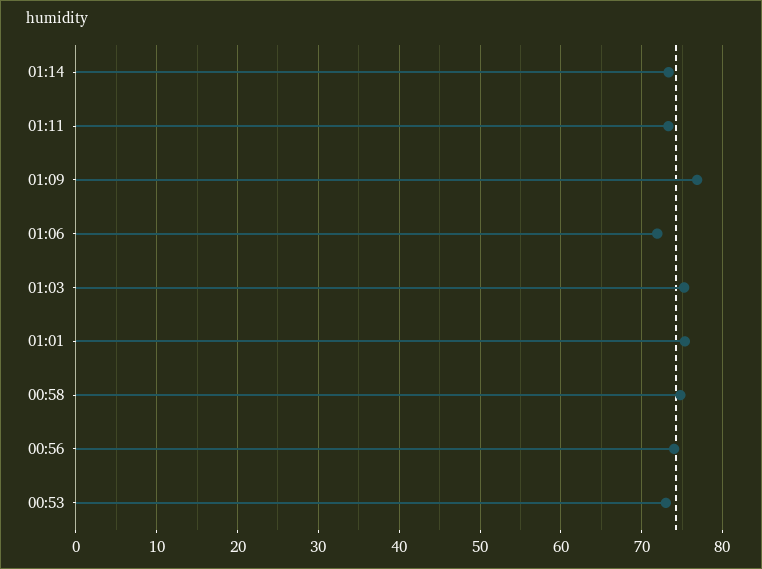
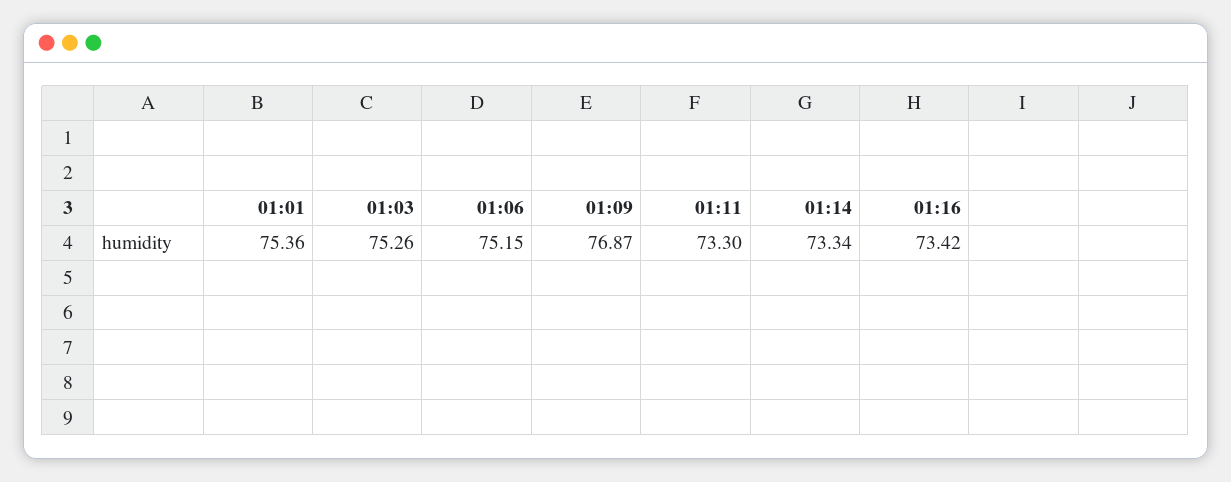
01:06: 72 -> 75.15
00:58: 75 -> none
00:56: 74 -> none
00:53: 73 -> none
01:16: none -> 73.42

